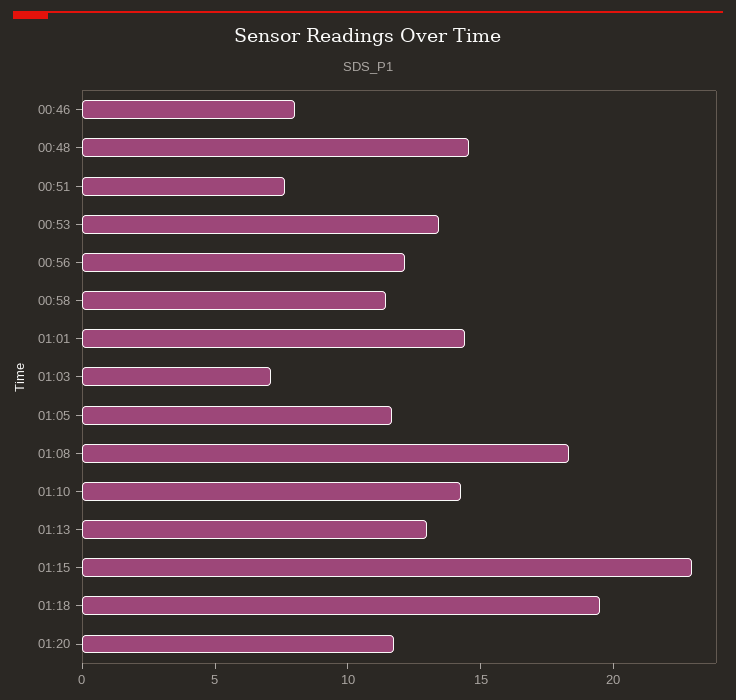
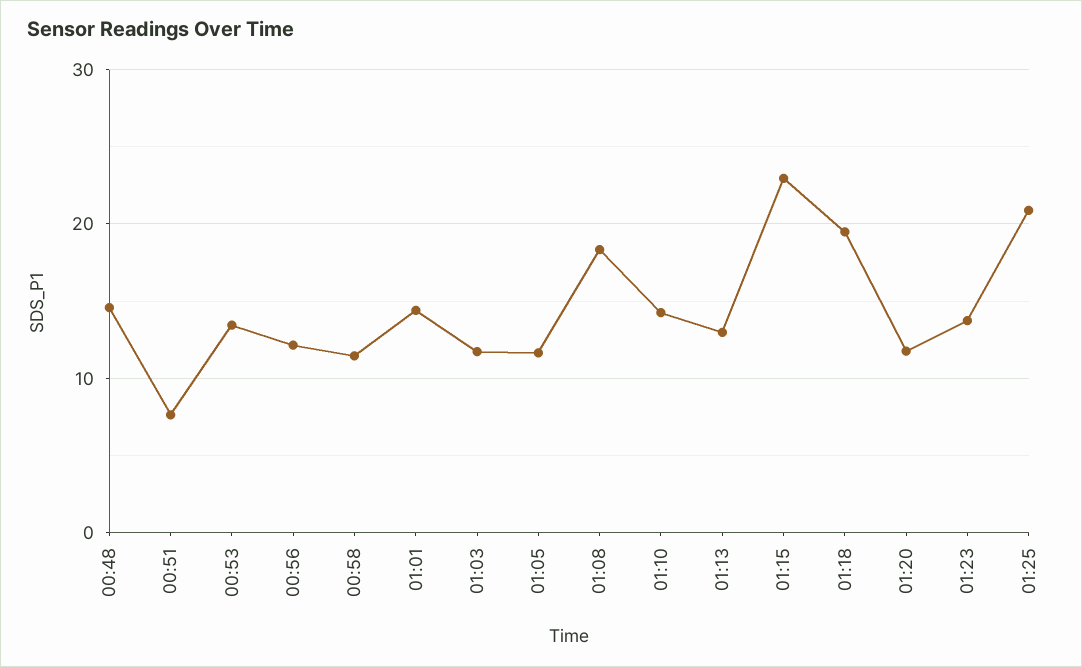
00:46: 8 -> none
01:03: 7 -> 12
01:23: none -> 14
01:25: none -> 21

